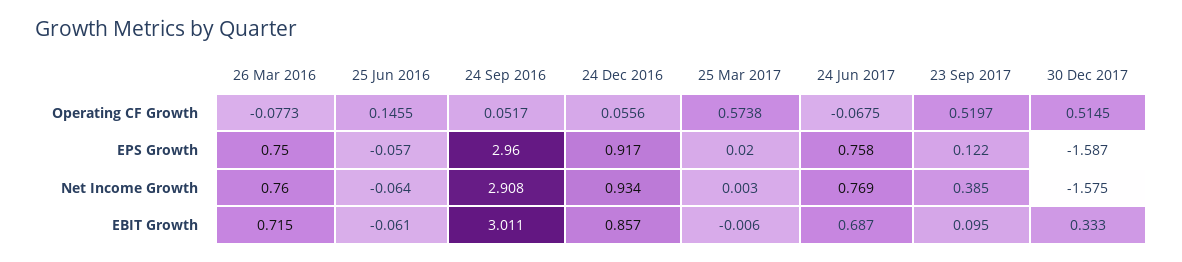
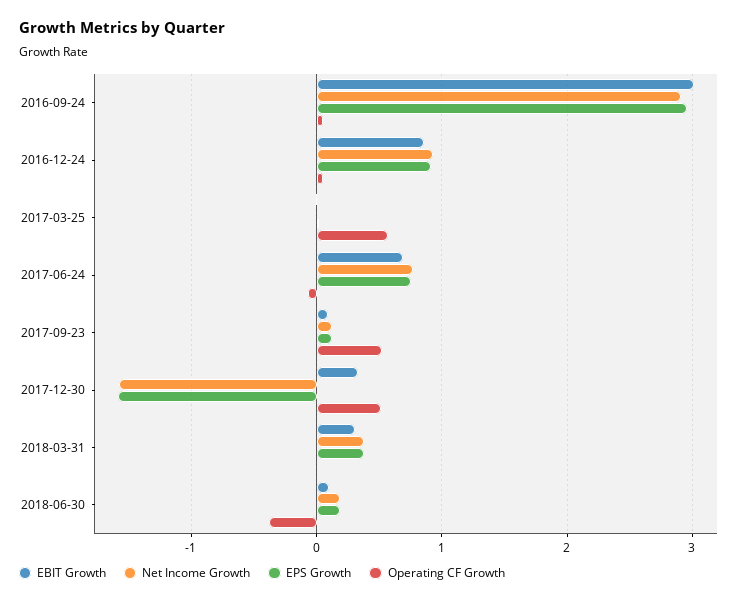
Operating CF Growth, 26 Mar 2016: -0.0773 -> none
Operating CF Growth, 25 Jun 2016: 0.1455 -> none
EPS Growth, 26 Mar 2016: 0.75 -> none
EPS Growth, 25 Jun 2016: -0.057 -> none
Net Income Growth, 26 Mar 2016: 0.76 -> none
Net Income Growth, 25 Jun 2016: -0.064 -> none
Net Income Growth, 23 Sep 2017: 0.385 -> 0.1
EBIT Growth, 26 Mar 2016: 0.715 -> none
EBIT Growth, 25 Jun 2016: -0.061 -> none
EBIT Growth, 2018-03-31: none -> 0.3
Net Income Growth, 2018-03-31: none -> 0.4
EPS Growth, 2018-03-31: none -> 0.4
Operating CF Growth, 2018-03-31: none -> 0
EBIT Growth, 2018-06-30: none -> 0.1
Net Income Growth, 2018-06-30: none -> 0.2
EPS Growth, 2018-06-30: none -> 0.2
Operating CF Growth, 2018-06-30: none -> -0.4

